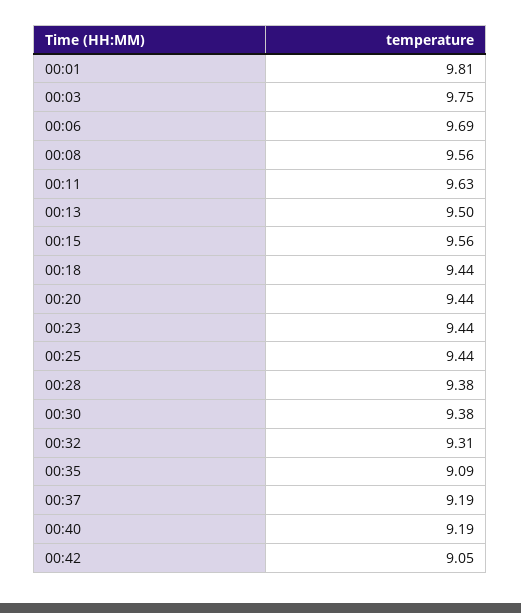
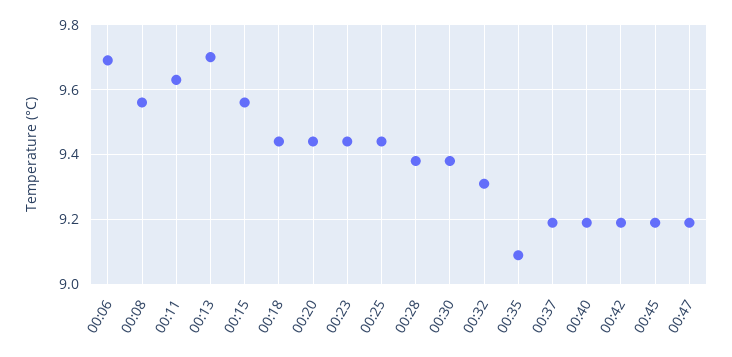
00:01: 9.81 -> none
00:03: 9.75 -> none
00:13: 9.5 -> 9.7
00:42: 9.05 -> 9.2
00:45: none -> 9.2
00:47: none -> 9.2

